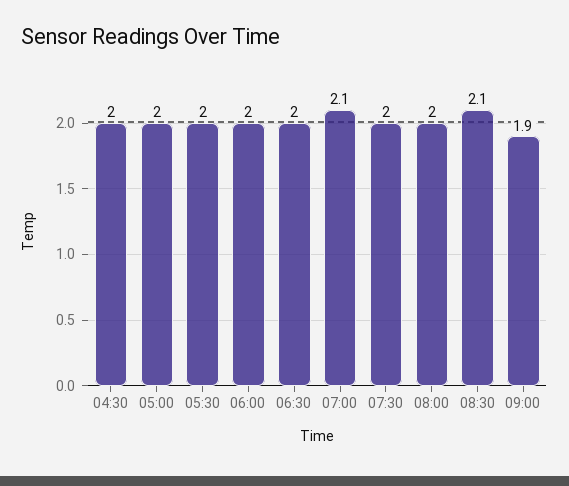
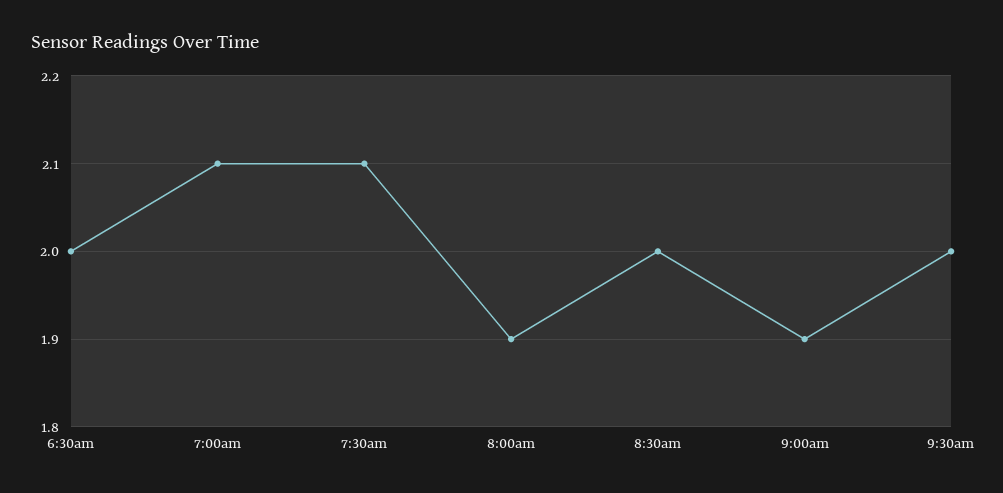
04:30: 2 -> none
05:00: 2 -> none
05:30: 2 -> none
06:00: 2 -> none
07:30: 2 -> 2.1
08:00: 2 -> 1.9
08:30: 2.1 -> 2
9:30am: none -> 2

